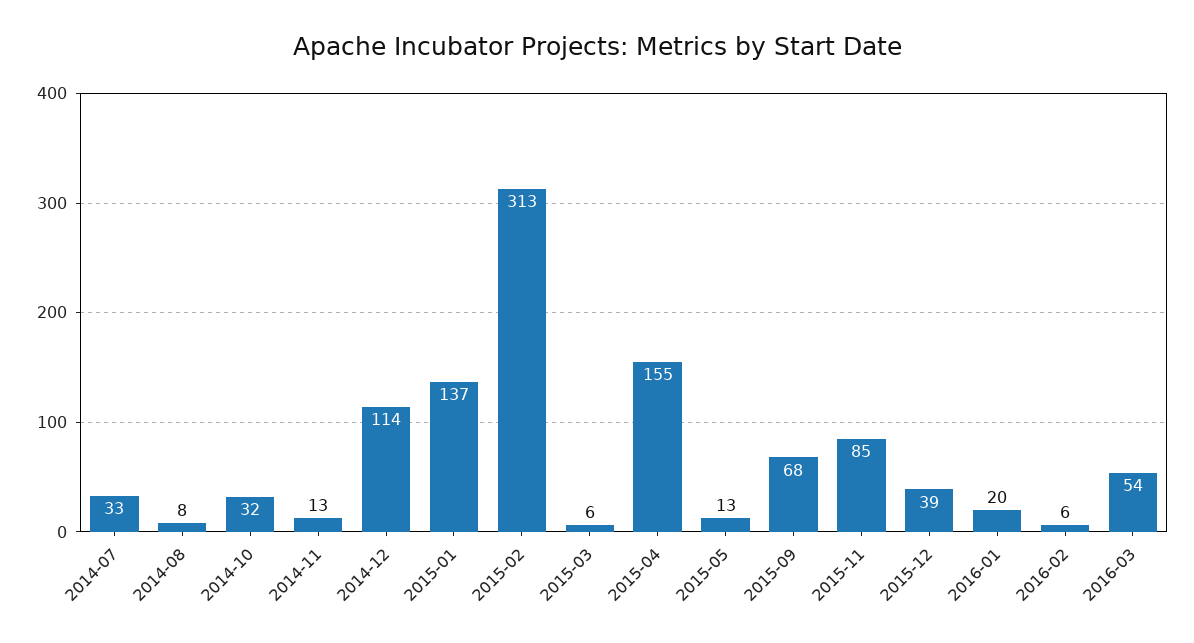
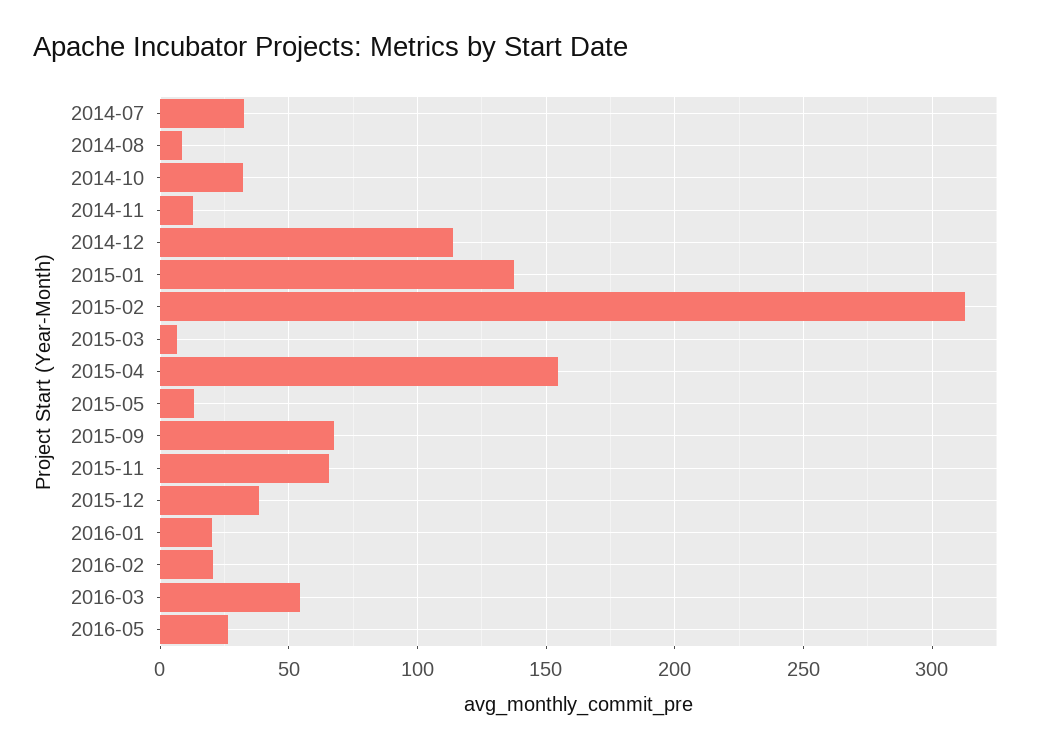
2015-11: 85 -> 65
2016-02: 6 -> 20
2016-05: none -> 25

